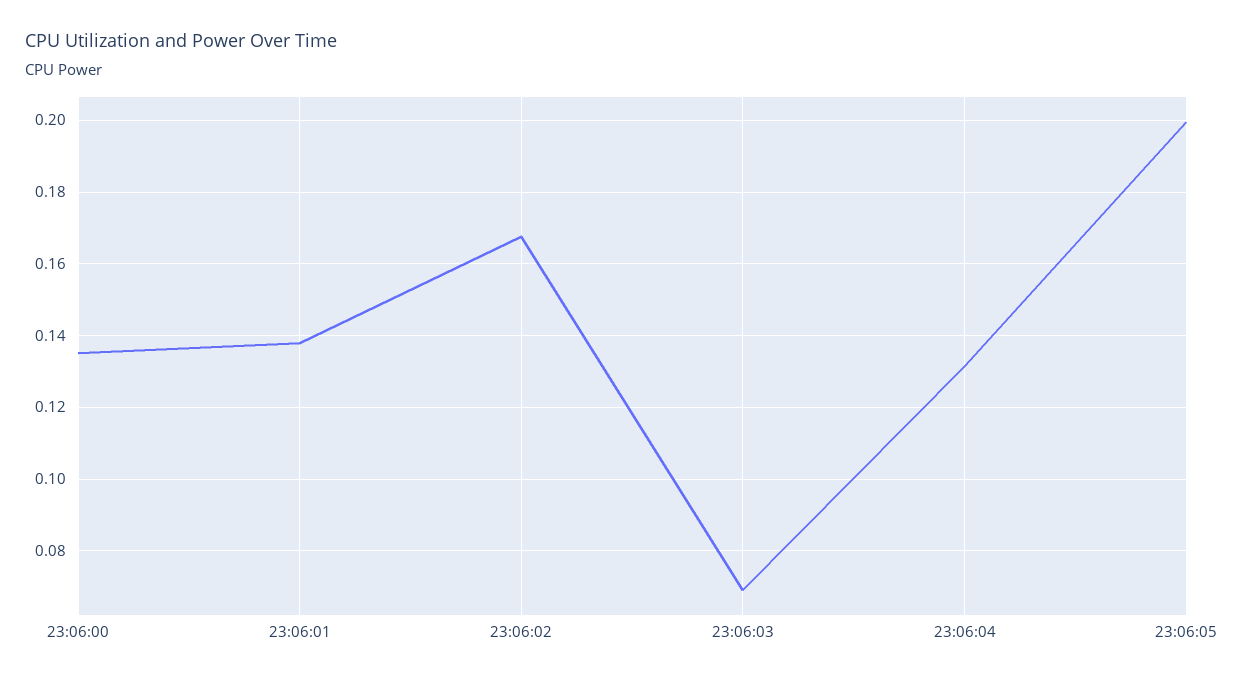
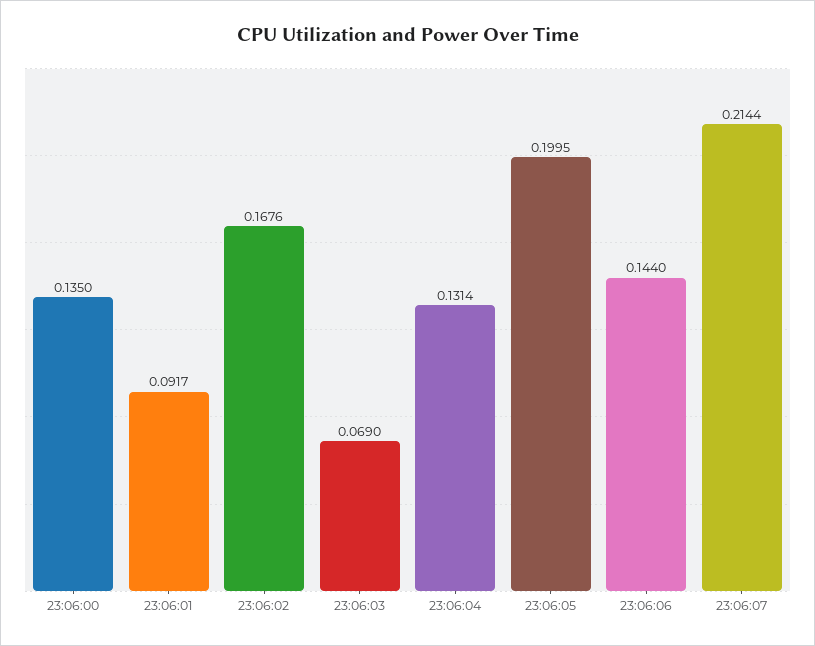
23:06:01: 0.138 -> 0.0917
23:06:06: none -> 0.144
23:06:07: none -> 0.2144

